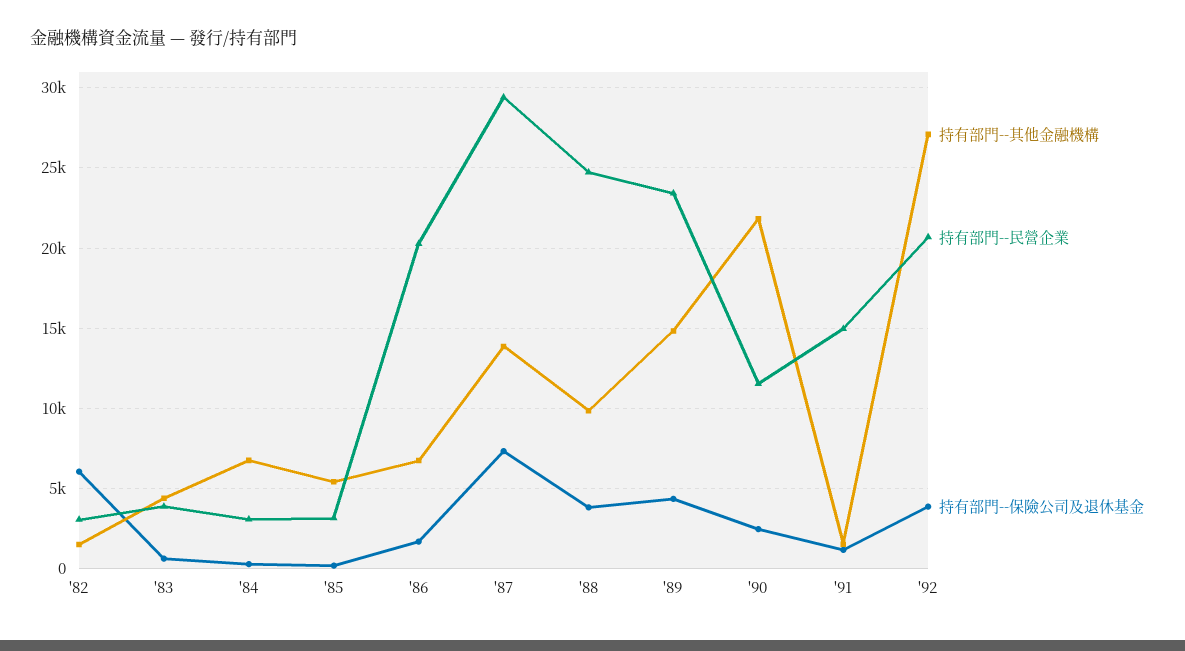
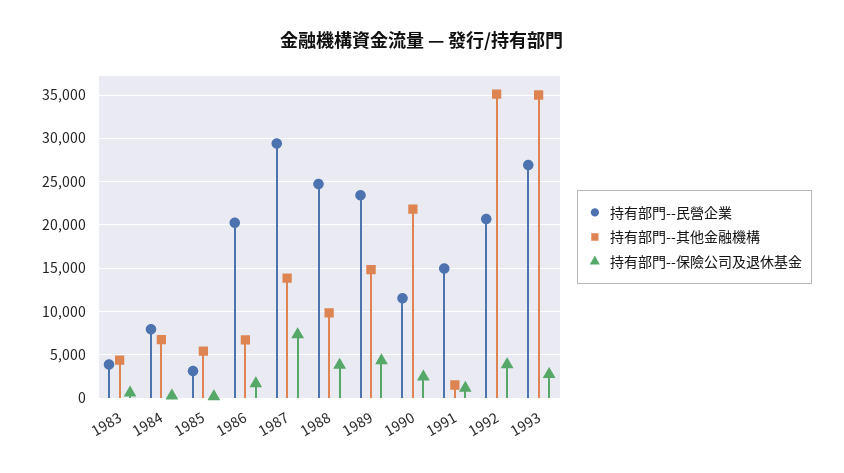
持有部門--其他金融機構, '82: 1500 -> none
持有部門--民營企業, '82: 3000 -> none
持有部門--保險公司及退休基金, '82: 6000 -> none
持有部門--民營企業, '84: 3000 -> 8000
持有部門--其他金融機構, '92: 27000 -> 35000
持有部門--民營企業, 1993: none -> 27000
持有部門--其他金融機構, 1993: none -> 35000
持有部門--保險公司及退休基金, 1993: none -> 3000

